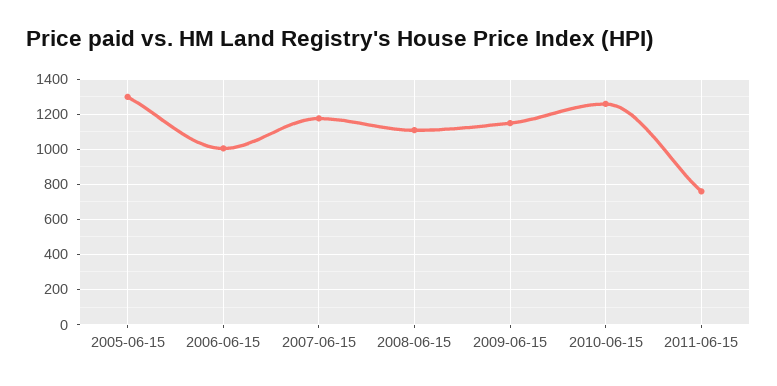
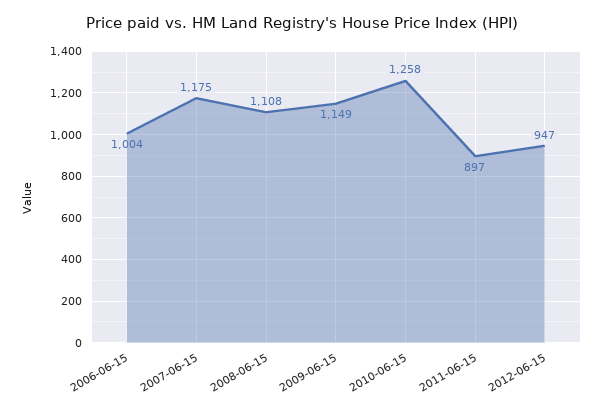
2005-06-15: 1300 -> none
2011-06-15: 750 -> 897
2012-06-15: none -> 947

